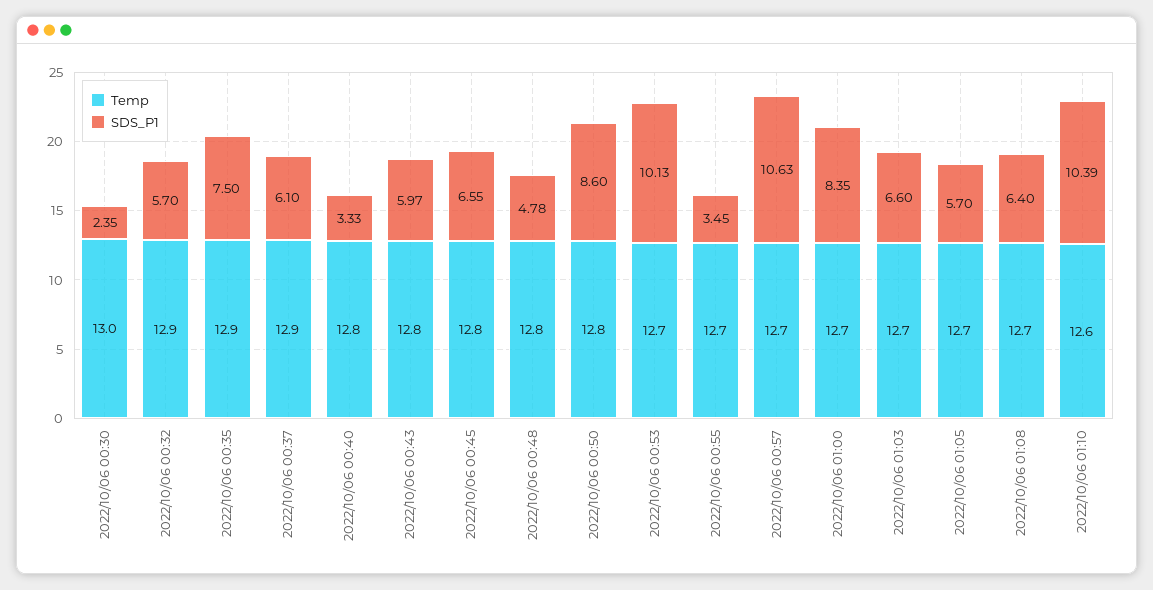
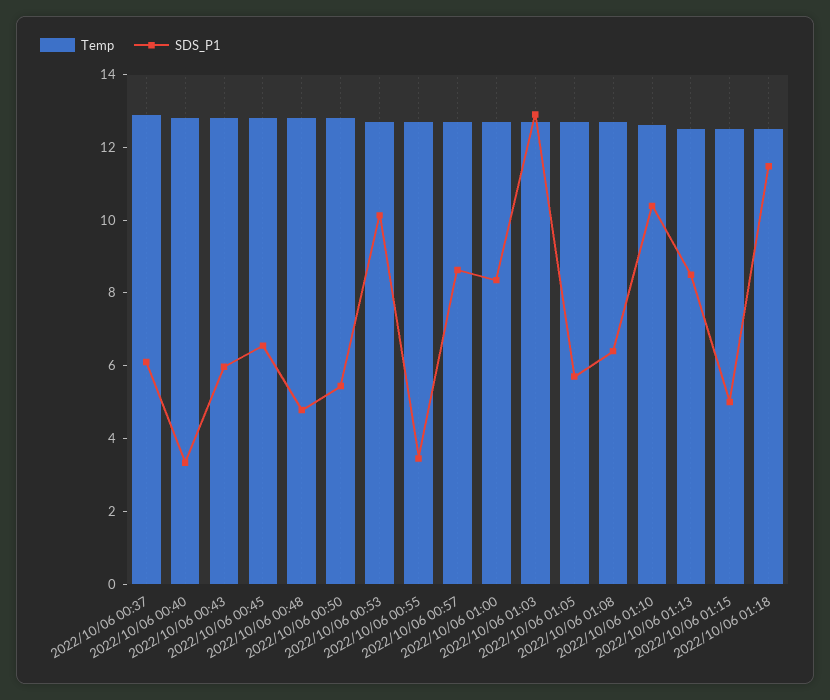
Temp, 2022/10/06 00:30: 13 -> none
SDS_P1, 2022/10/06 00:30: 2.35 -> none
Temp, 2022/10/06 00:32: 12.9 -> none
SDS_P1, 2022/10/06 00:32: 5.7 -> none
Temp, 2022/10/06 00:35: 12.9 -> none
SDS_P1, 2022/10/06 00:35: 7.5 -> none
SDS_P1, 2022/10/06 00:50: 8.6 -> 5.5
SDS_P1, 2022/10/06 00:57: 10.63 -> 8.5
SDS_P1, 2022/10/06 01:03: 6.6 -> 13
Temp, 2022/10/06 01:13: none -> 12.5
SDS_P1, 2022/10/06 01:13: none -> 8.5
Temp, 2022/10/06 01:15: none -> 12.5
SDS_P1, 2022/10/06 01:15: none -> 5
Temp, 2022/10/06 01:18: none -> 12.5
SDS_P1, 2022/10/06 01:18: none -> 11.5

